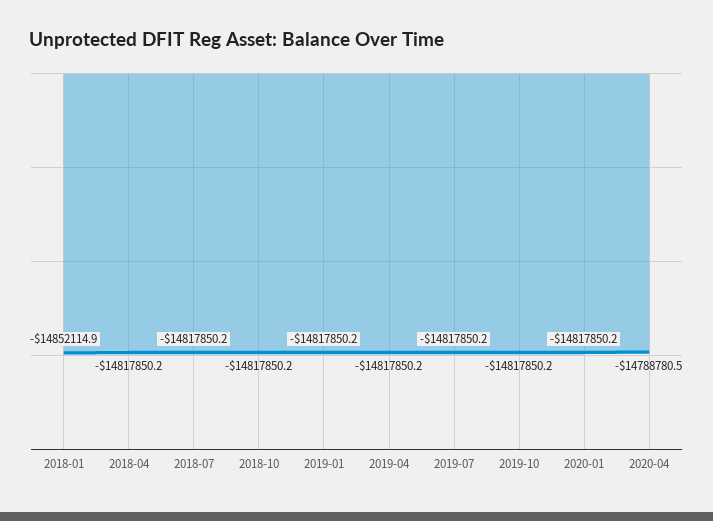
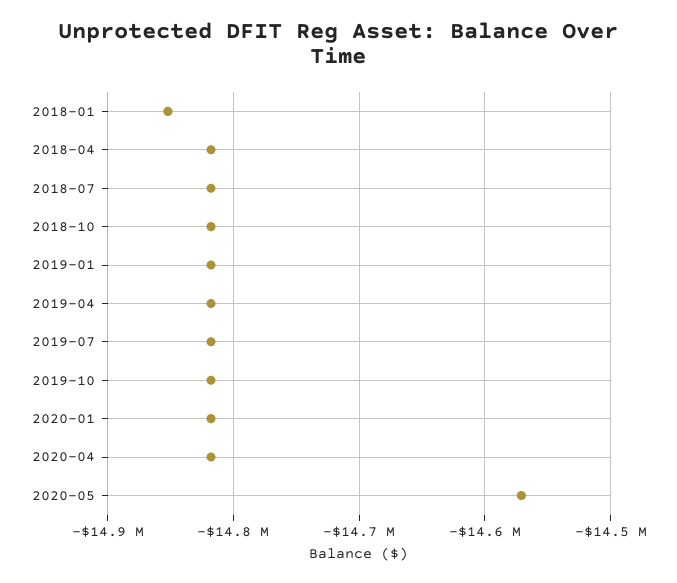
2020-04: -14788780.5 -> -14820000
2020-05: none -> -14570000

